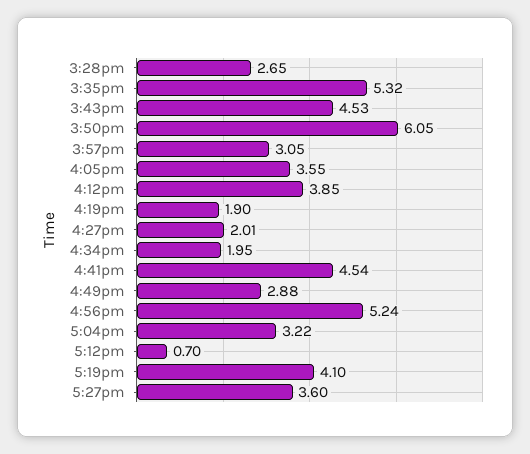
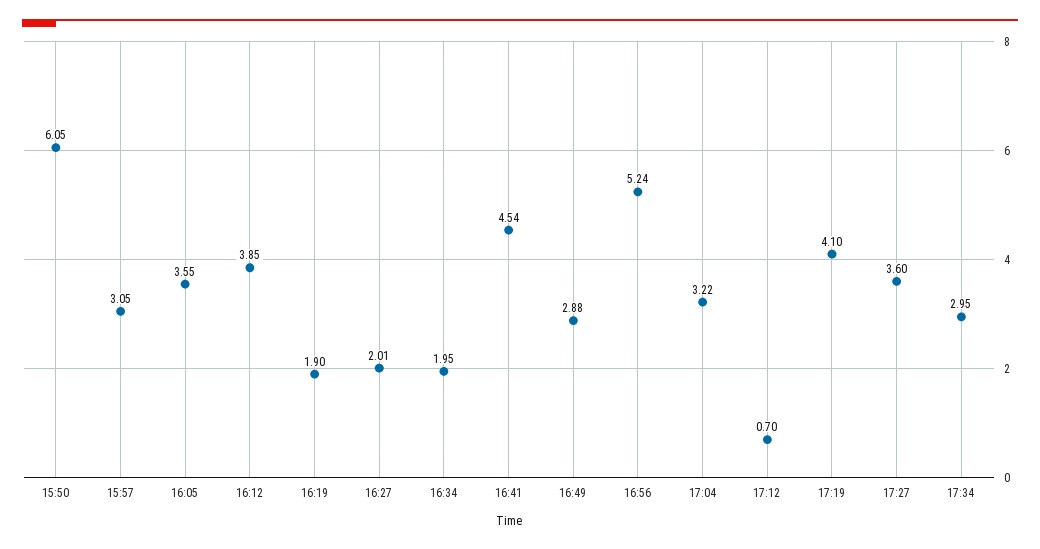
3:28pm: 2.65 -> none
3:35pm: 5.32 -> none
3:43pm: 4.53 -> none
17:34: none -> 2.95

